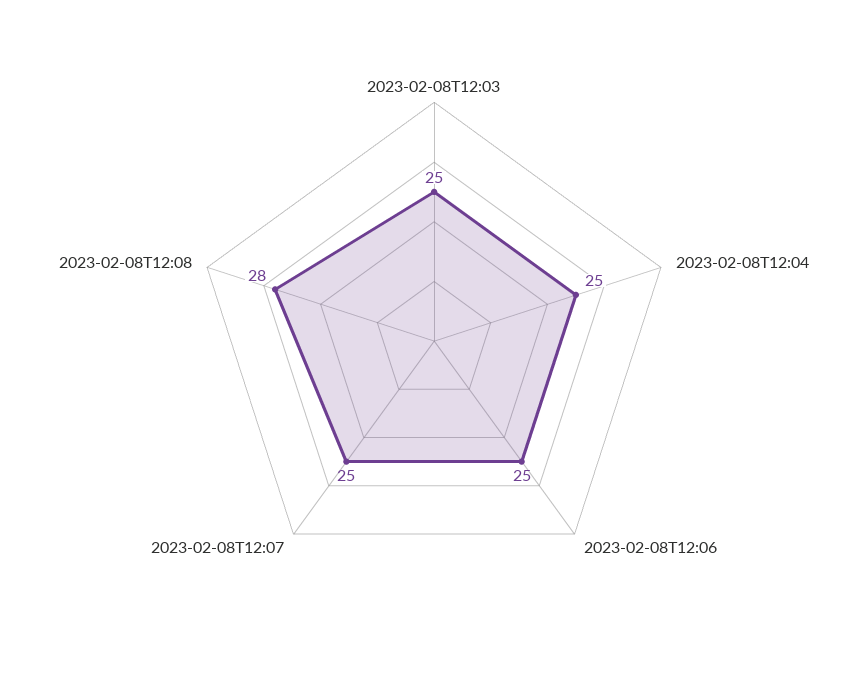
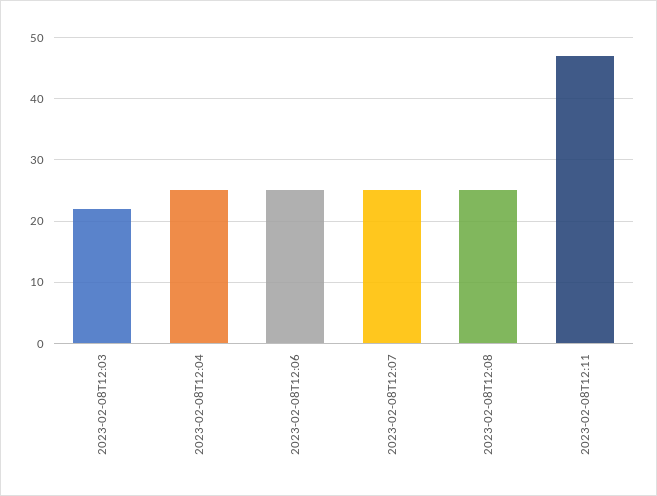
2023-02-08T12:03: 25 -> 22
2023-02-08T12:08: 28 -> 25
2023-02-08T12:11: none -> 47

